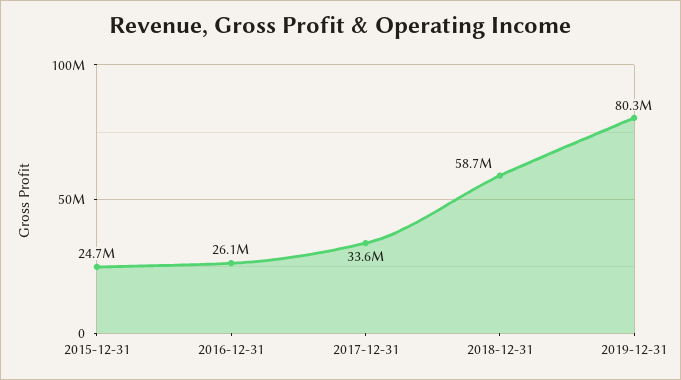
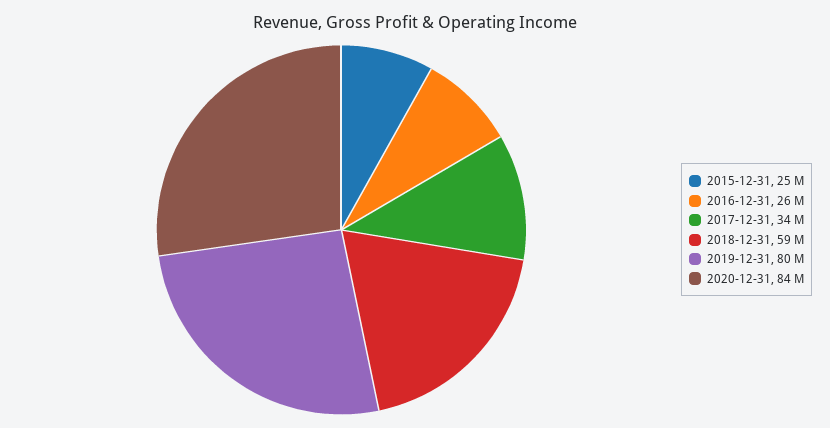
2020-12-31: none -> 84000000

